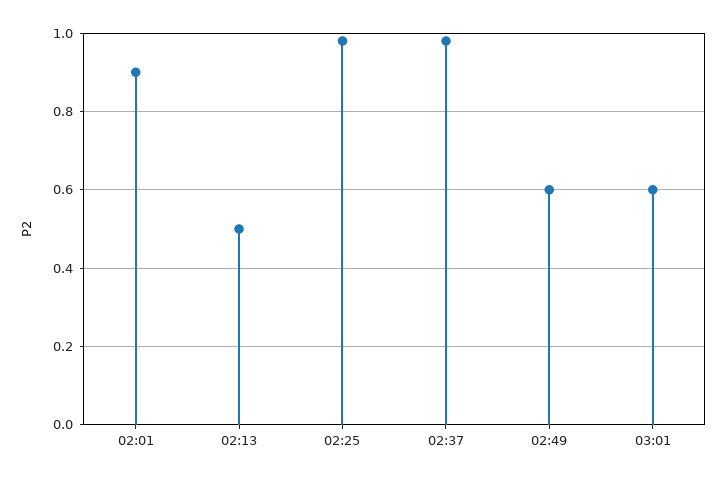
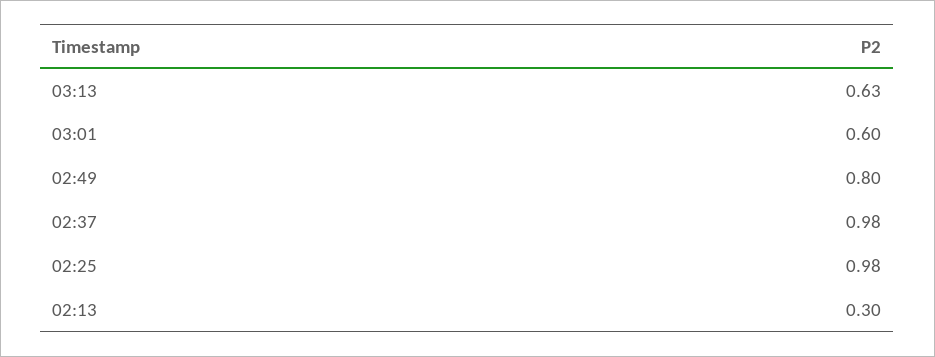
02:01: 0.9 -> none
02:13: 0.5 -> 0.3
02:49: 0.6 -> 0.8
03:13: none -> 0.63

